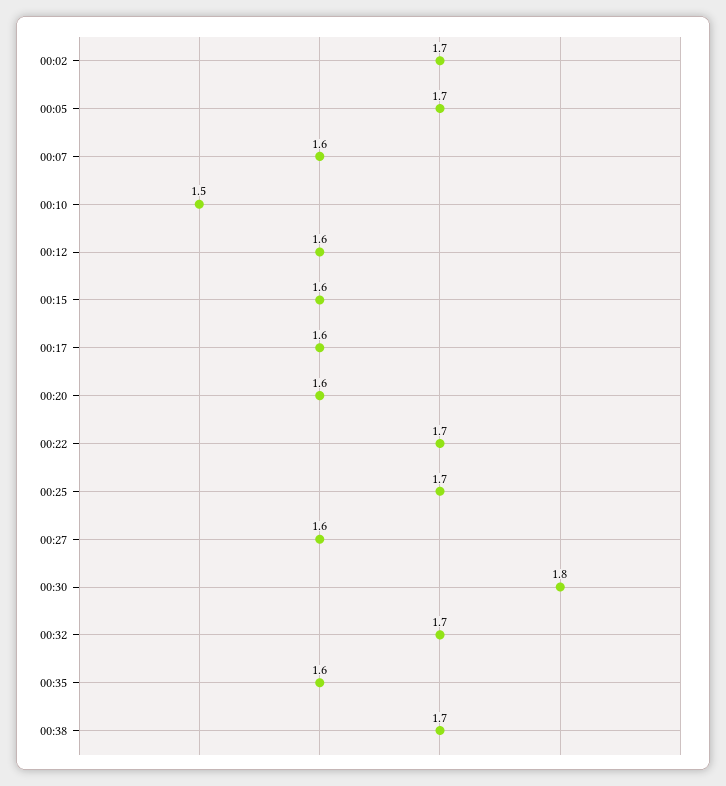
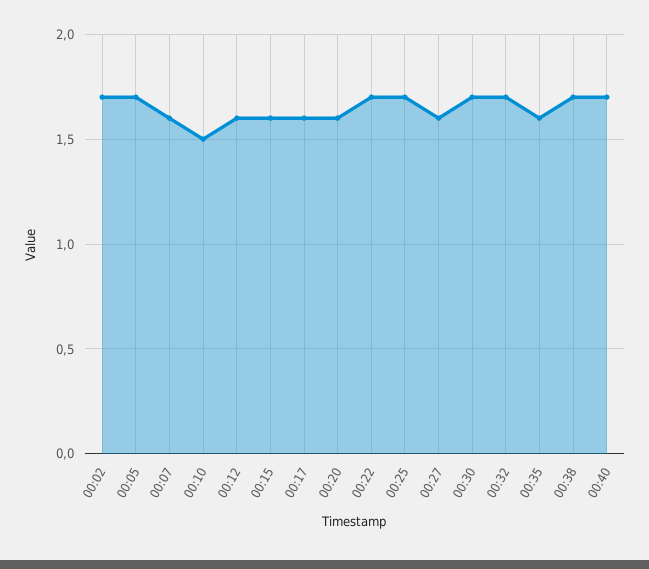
00:30: 1.8 -> 1.7
00:40: none -> 1.7

